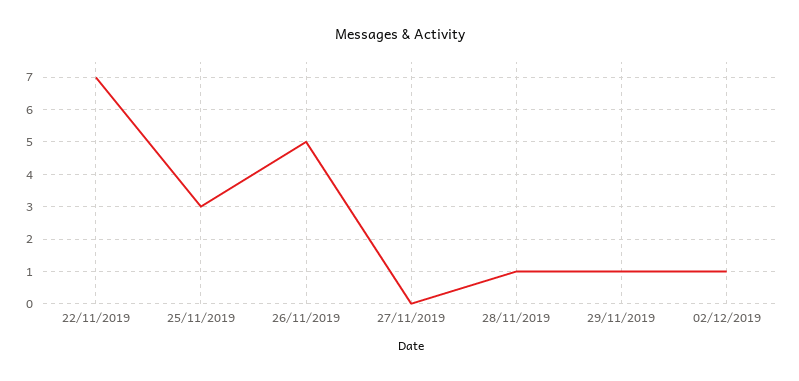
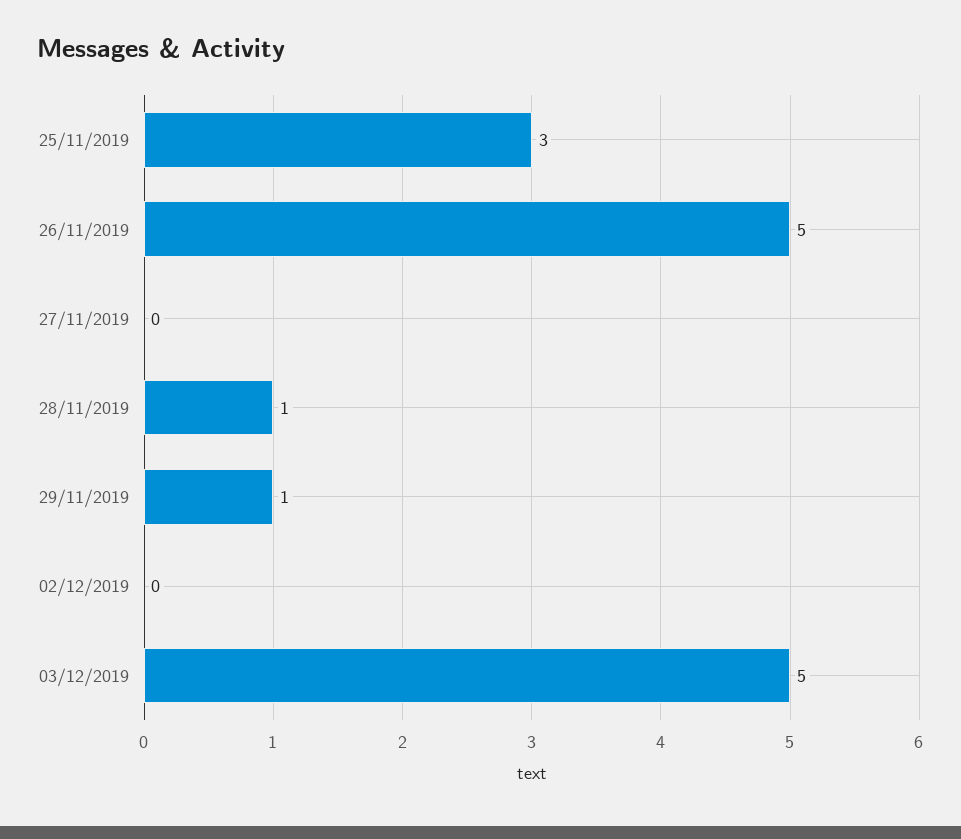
22/11/2019: 7 -> none
02/12/2019: 1 -> 0
03/12/2019: none -> 5

